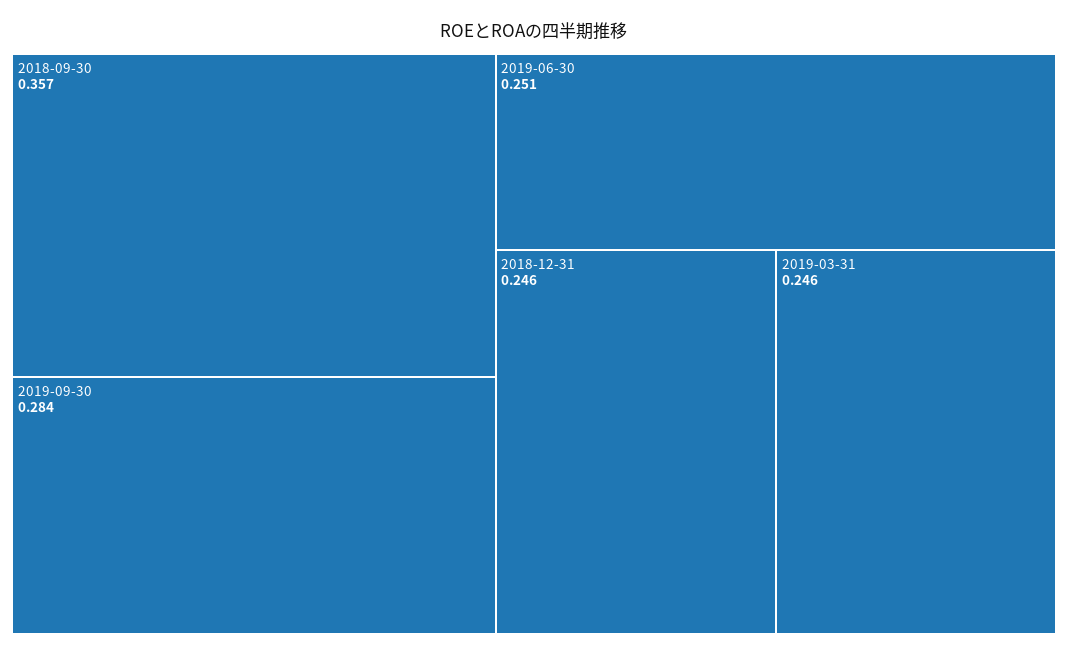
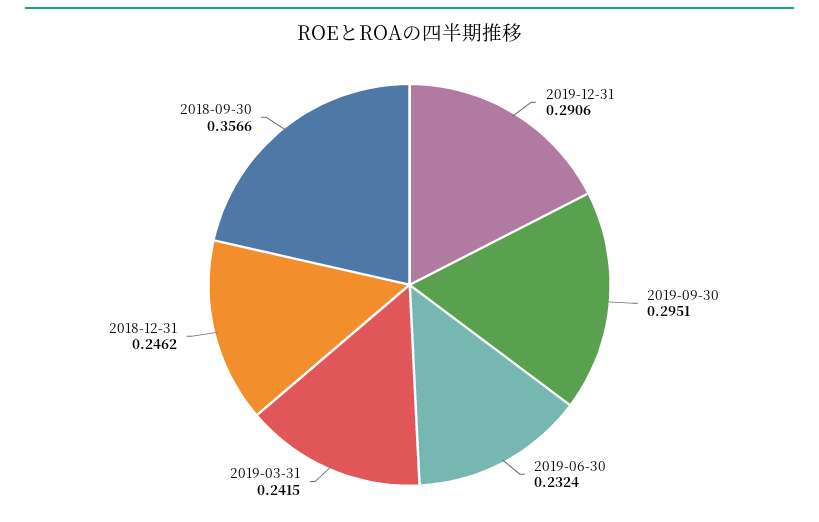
2019-09-30: 0.284 -> 0.2951
2019-06-30: 0.251 -> 0.2324
2019-03-31: 0.246 -> 0.2415
2019-12-31: none -> 0.2906

